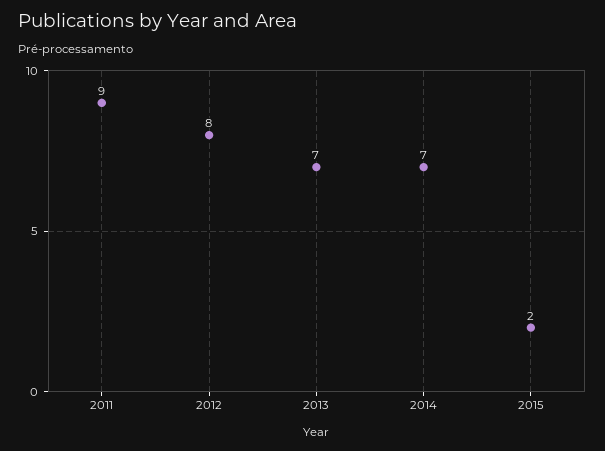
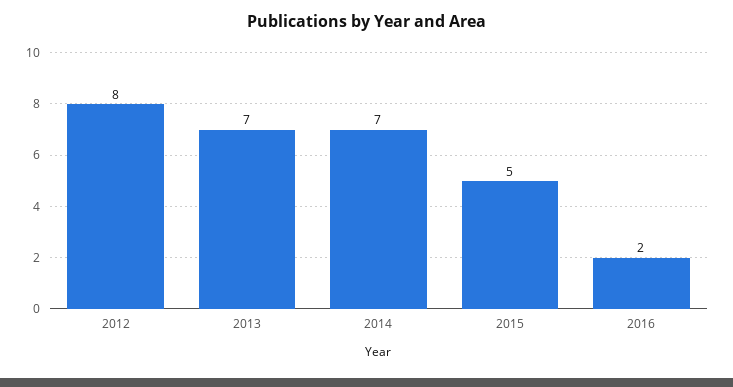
2011: 9 -> none
2015: 2 -> 5
2016: none -> 2

